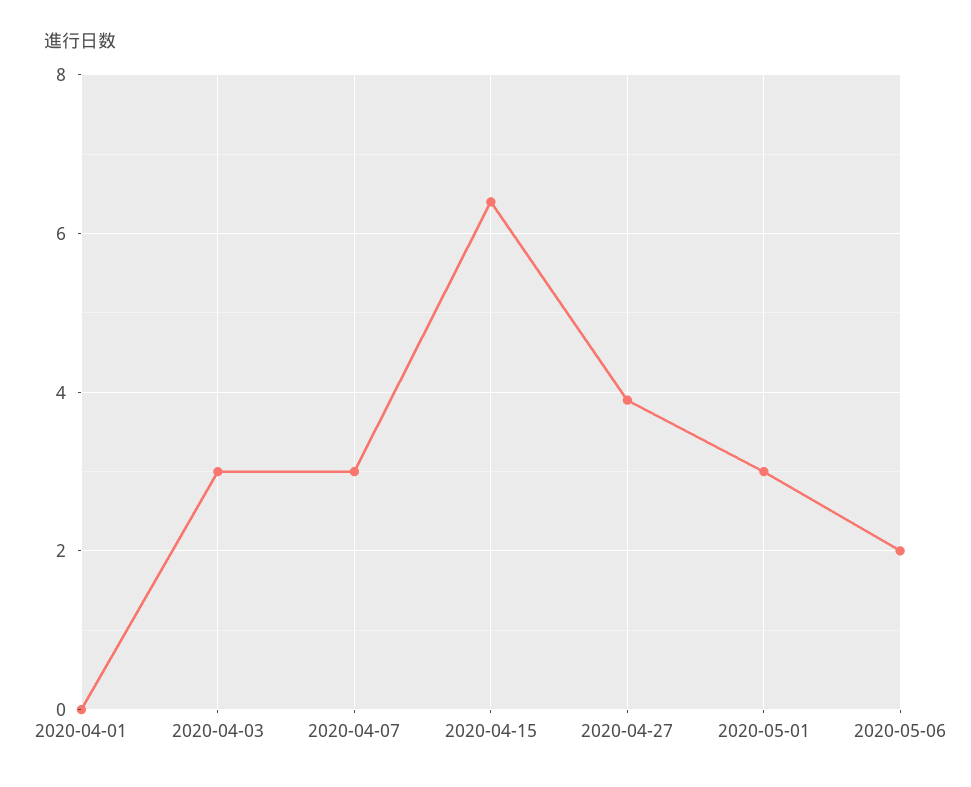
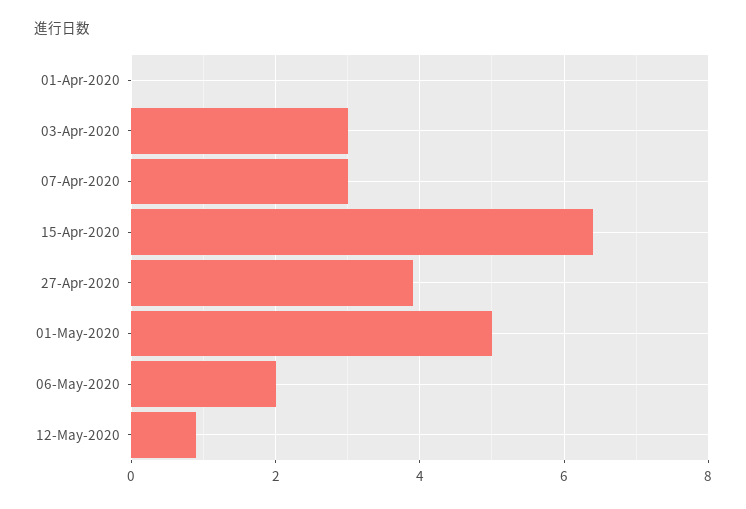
2020-05-01: 3 -> 5
12-May-2020: none -> 1

